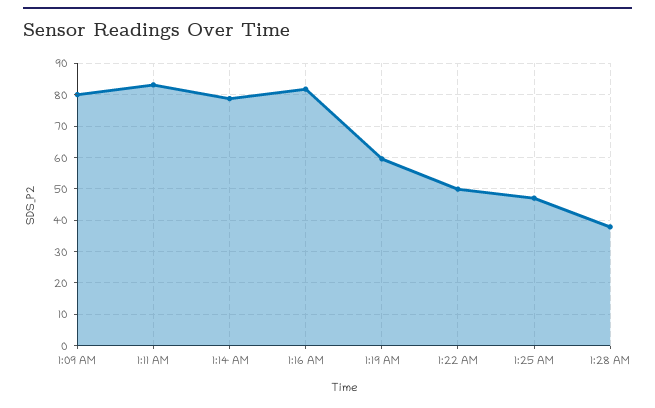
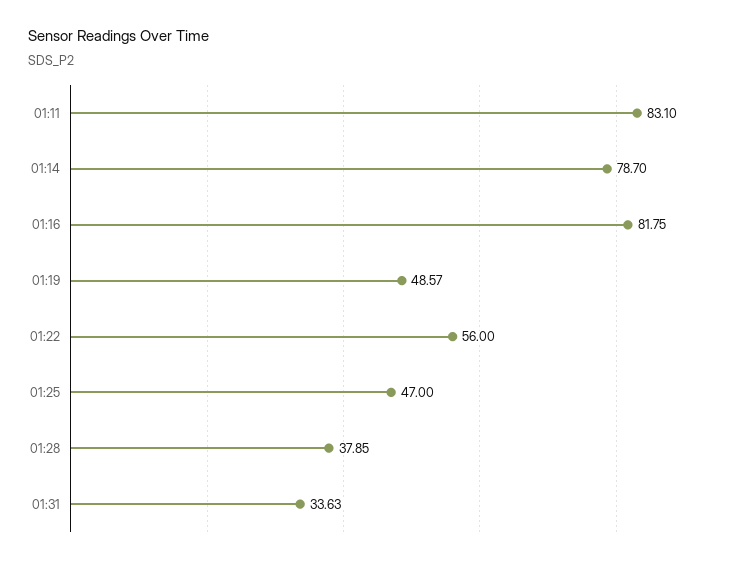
1:09 AM: 80 -> none
1:19 AM: 60 -> 48.57
1:22 AM: 50 -> 56
01:31: none -> 33.63

